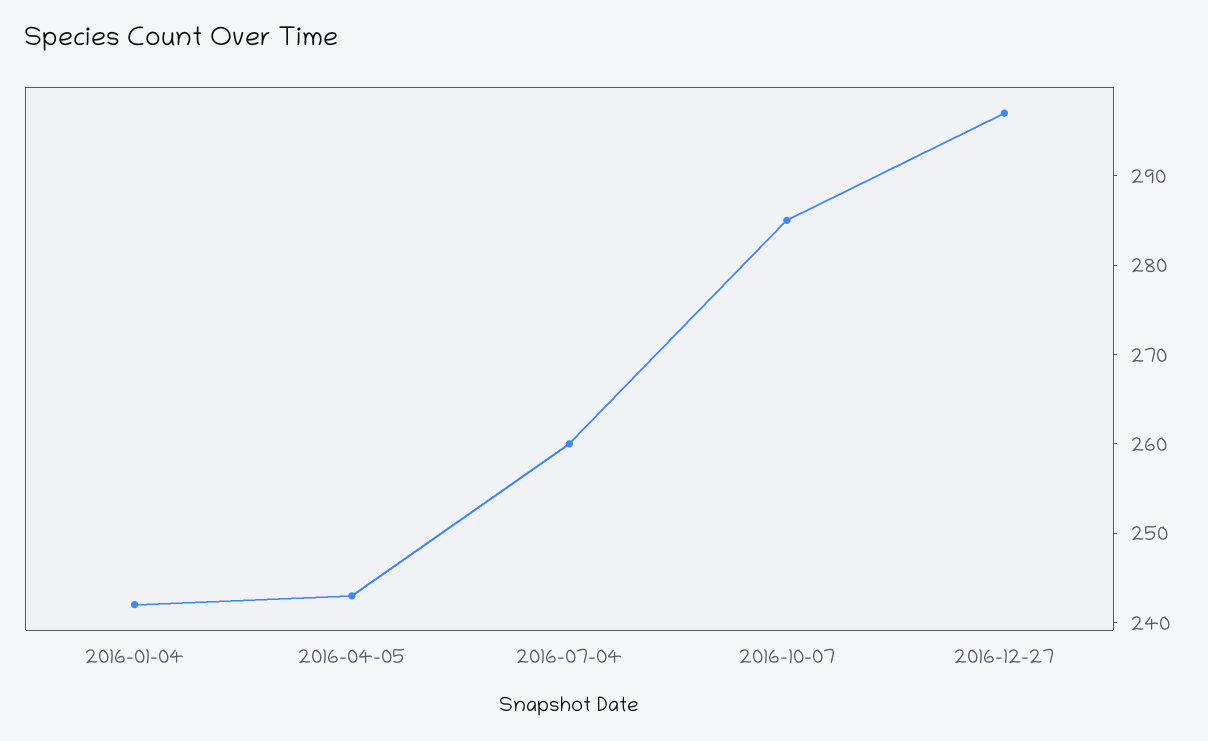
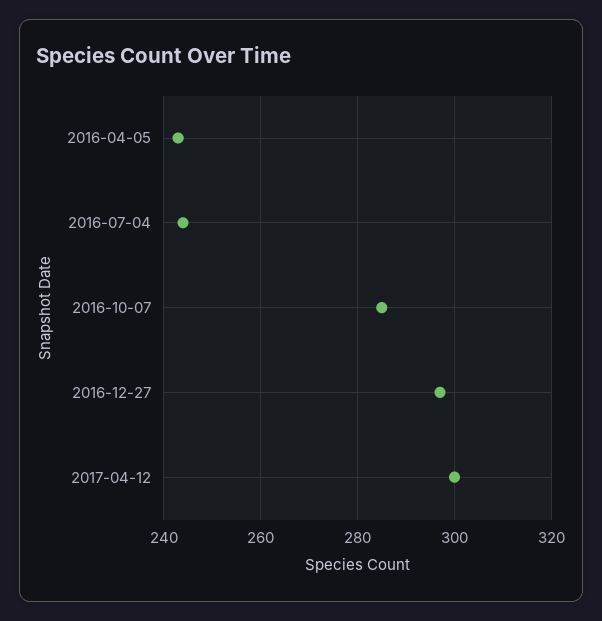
2016-01-04: 242 -> none
2016-07-04: 260 -> 245
2017-04-12: none -> 300

